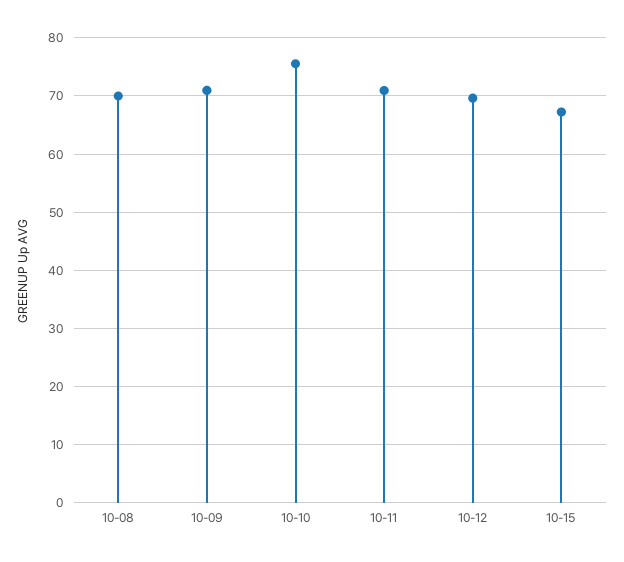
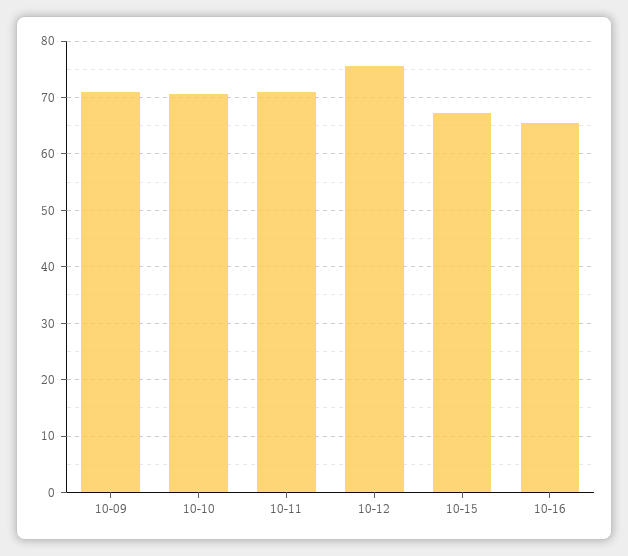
10-08: 70 -> none
10-10: 76 -> 70
10-12: 70 -> 76
10-16: none -> 66

